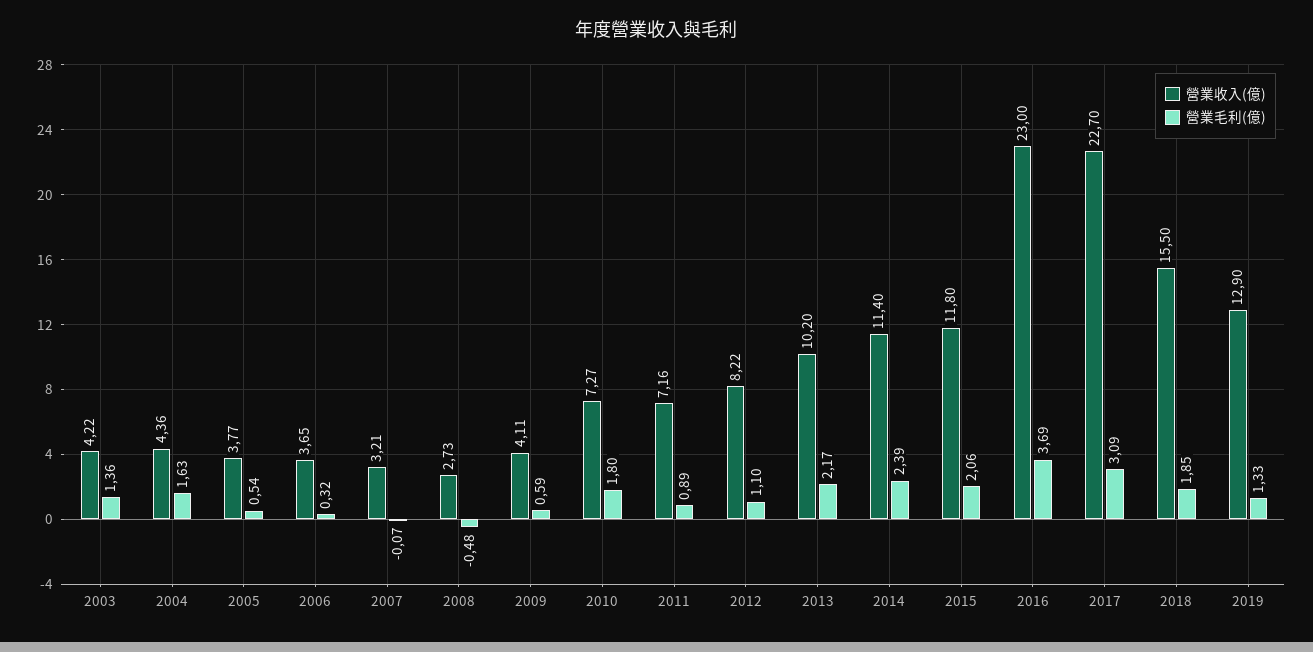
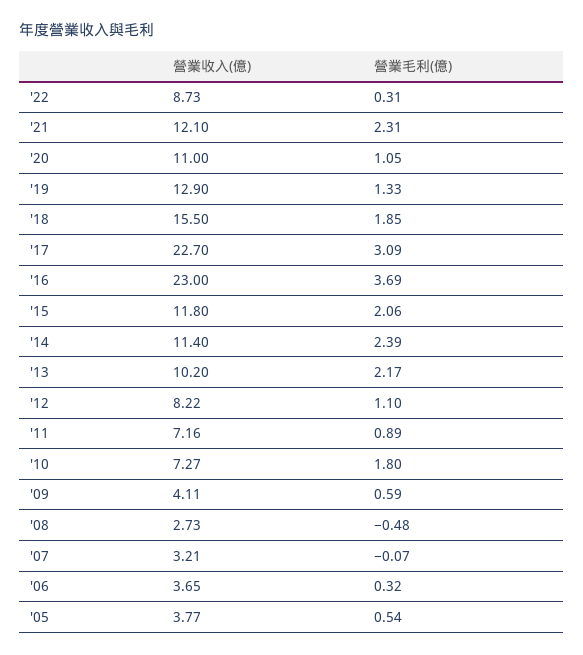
營業收入(億), 2003: 4.22 -> none
營業毛利(億), 2003: 1.36 -> none
營業收入(億), 2004: 4.36 -> none
營業毛利(億), 2004: 1.63 -> none
營業收入(億), '22: none -> 8.73
營業毛利(億), '22: none -> 0.31
營業收入(億), '21: none -> 12.1
營業毛利(億), '21: none -> 2.31
營業收入(億), '20: none -> 11
營業毛利(億), '20: none -> 1.05

